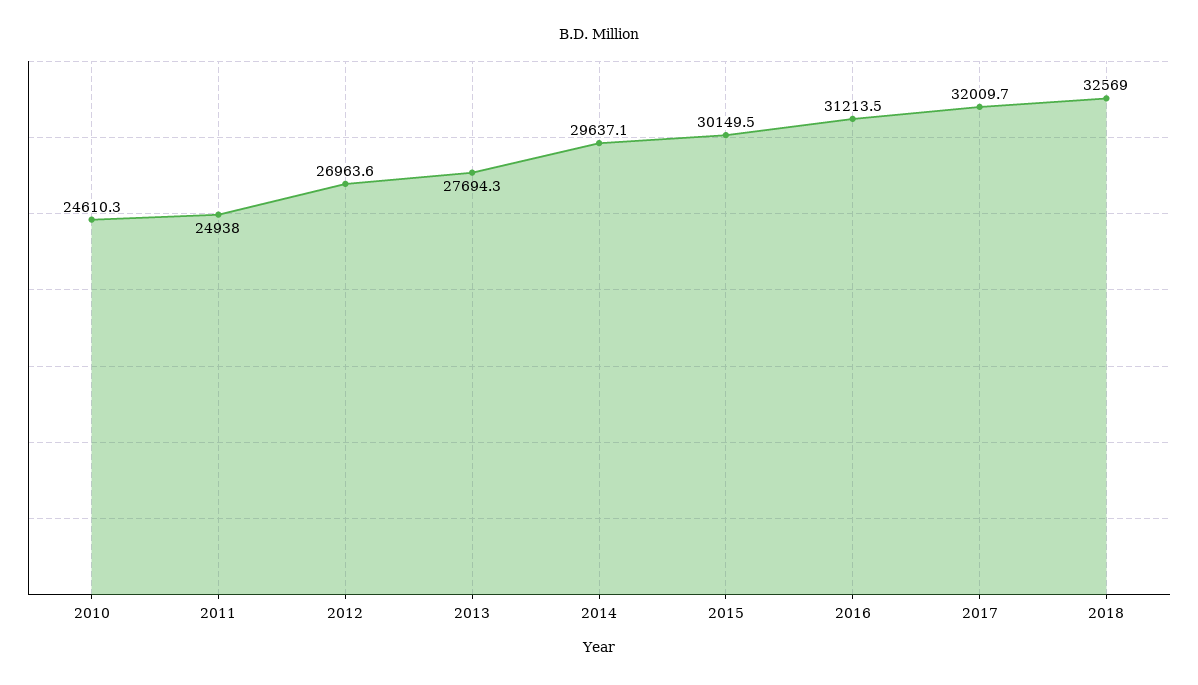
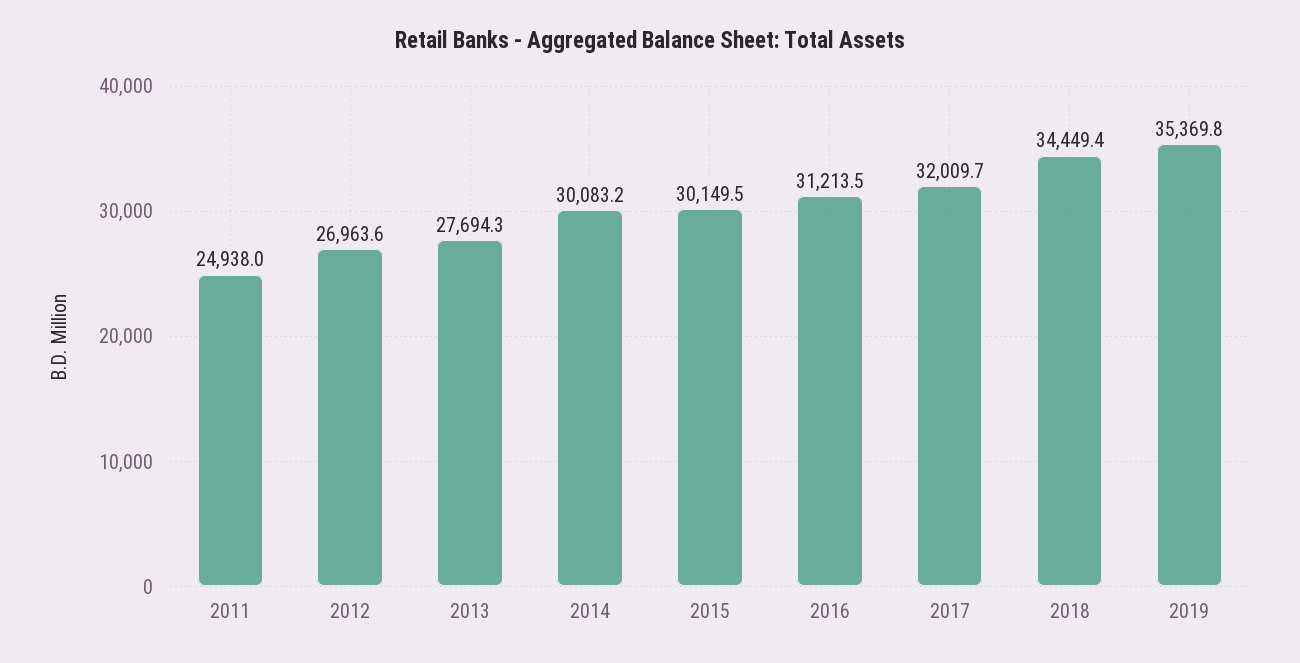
2010: 24610.3 -> none
2014: 29637.1 -> 30083.2
2018: 32569 -> 34449.4
2019: none -> 35369.8

